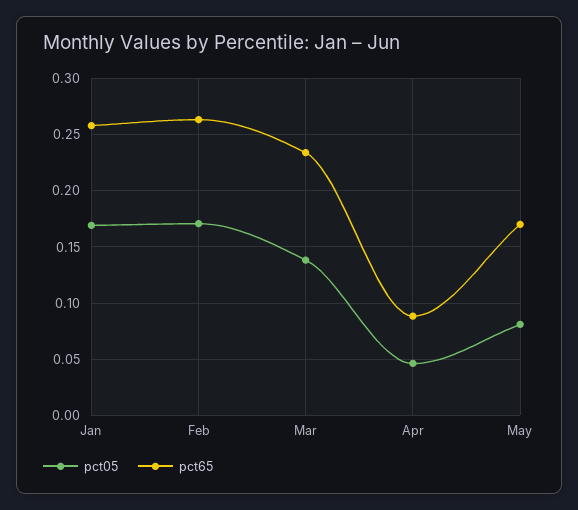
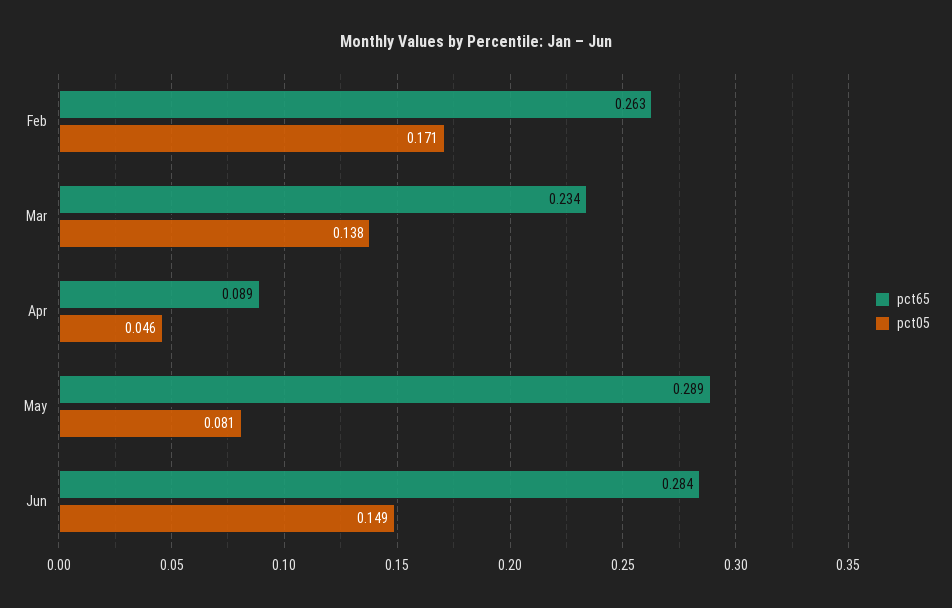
pct05, Jan: 0.17 -> none
pct65, Jan: 0.26 -> none
pct65, May: 0.17 -> 0.289
pct65, Jun: none -> 0.284
pct05, Jun: none -> 0.149

